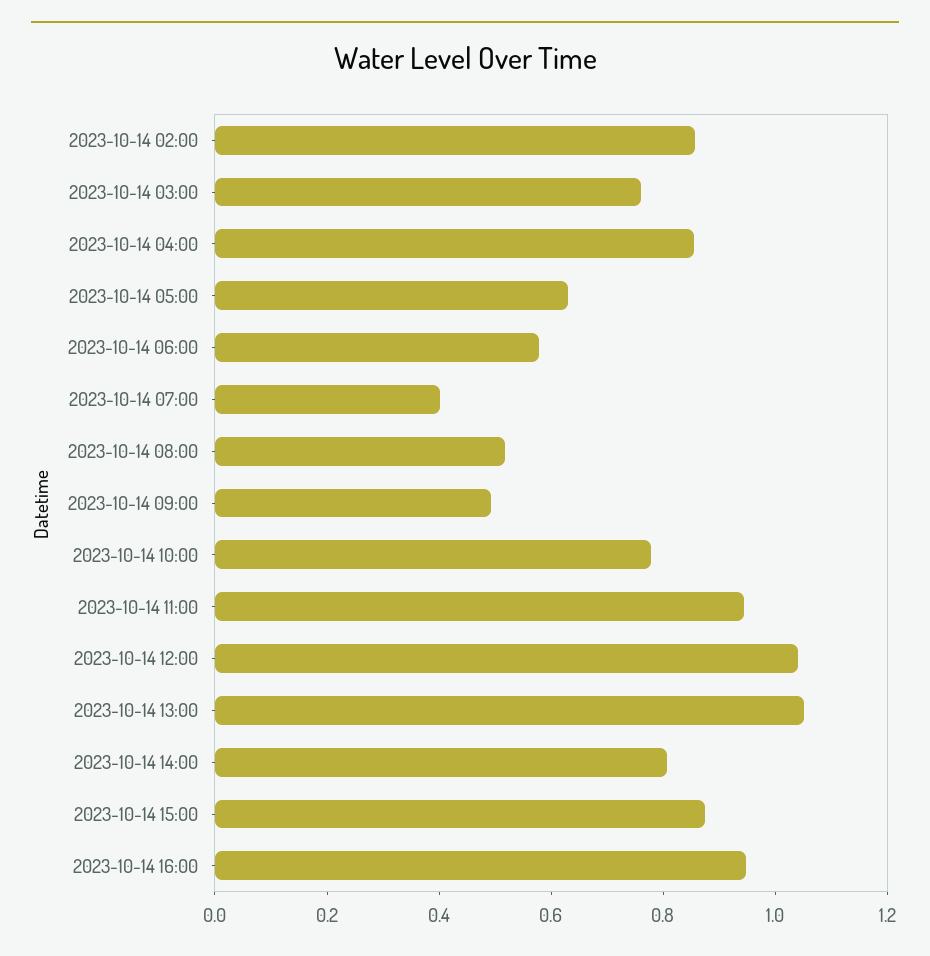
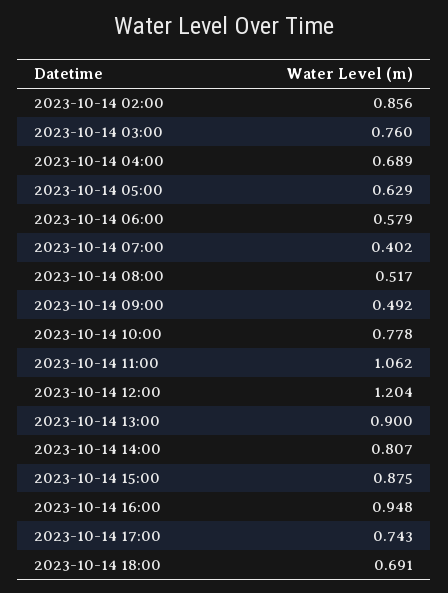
2023-10-14 04:00: 0.85 -> 0.689
2023-10-14 11:00: 0.95 -> 1.062
2023-10-14 12:00: 1.05 -> 1.204
2023-10-14 13:00: 1.05 -> 0.9
2023-10-14 17:00: none -> 0.743
2023-10-14 18:00: none -> 0.691

